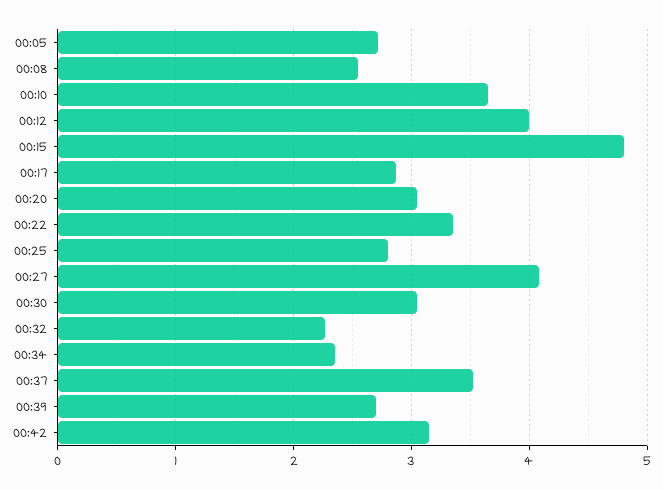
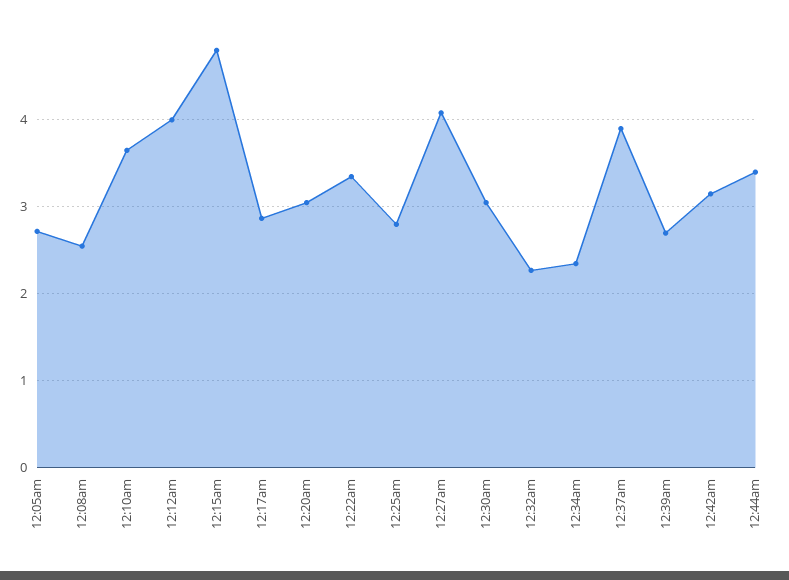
00:37: 3.5 -> 3.9
12:44am: none -> 3.4

